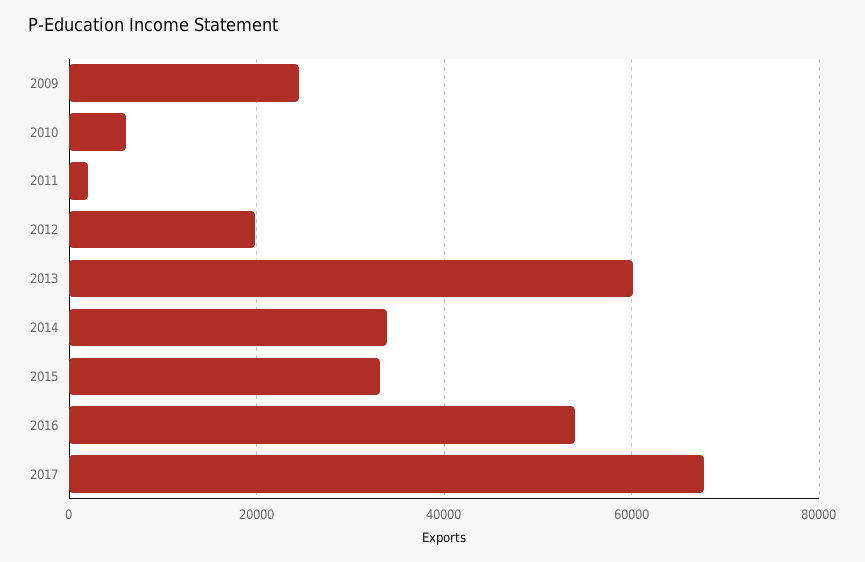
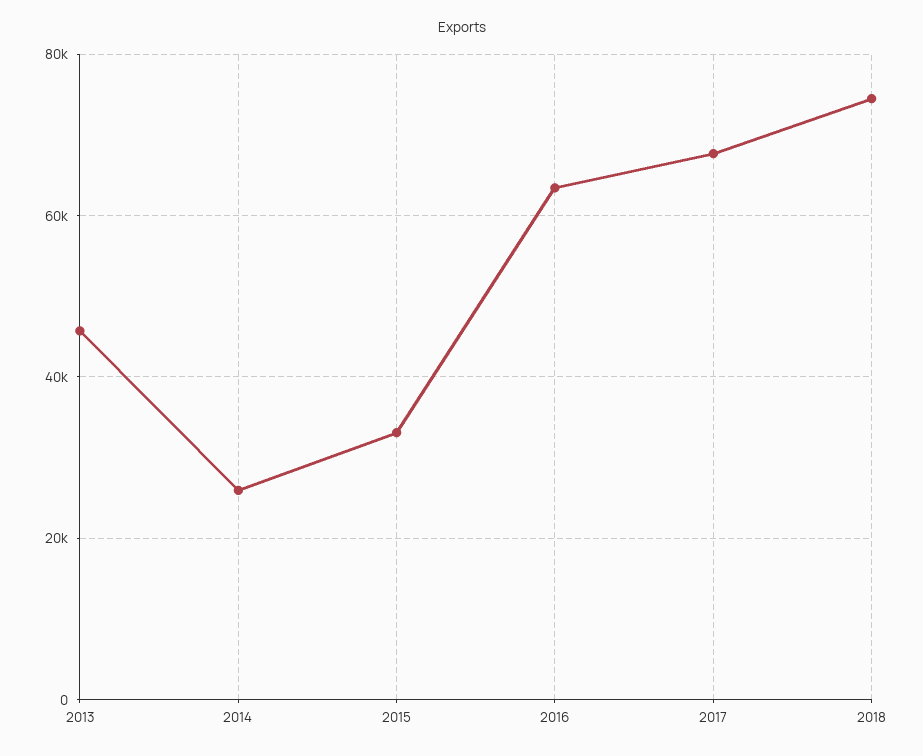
2009: 24000 -> none
2010: 6000 -> none
2011: 2000 -> none
2012: 20000 -> none
2013: 60000 -> 46000
2014: 34000 -> 26000
2016: 54000 -> 64000
2018: none -> 74000

